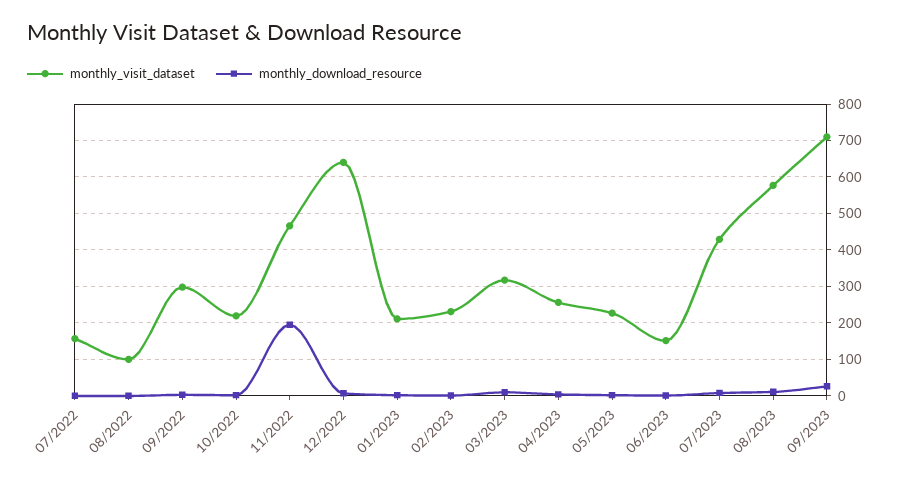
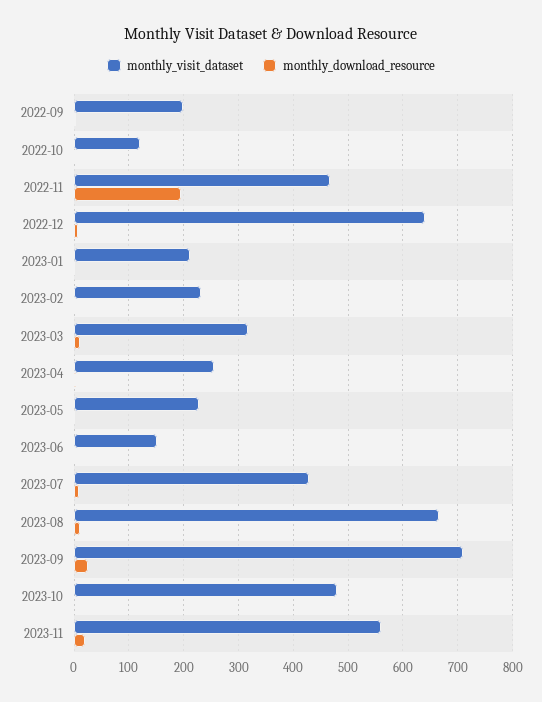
monthly_visit_dataset, 07/2022: 160 -> none
monthly_download_resource, 07/2022: 0 -> none
monthly_visit_dataset, 08/2022: 100 -> none
monthly_download_resource, 08/2022: 0 -> none
monthly_visit_dataset, 09/2022: 300 -> 200
monthly_visit_dataset, 10/2022: 220 -> 120
monthly_visit_dataset, 08/2023: 580 -> 660
monthly_visit_dataset, 2023-10: none -> 480
monthly_download_resource, 2023-10: none -> 0
monthly_visit_dataset, 2023-11: none -> 560
monthly_download_resource, 2023-11: none -> 20

